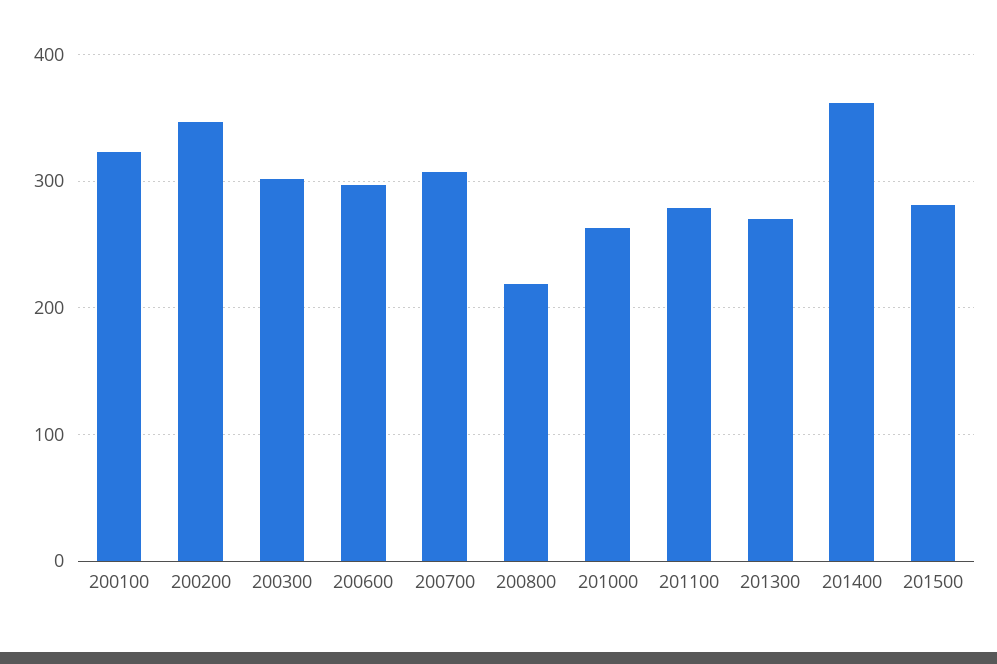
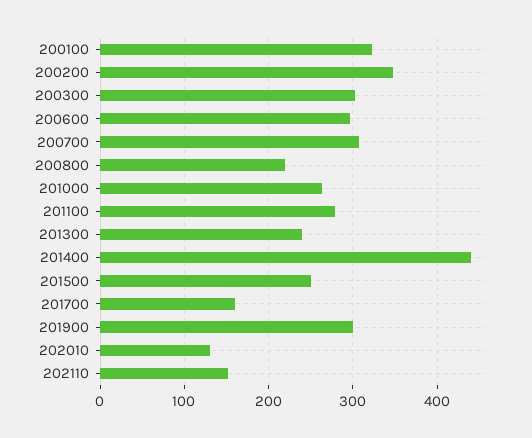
201300: 270 -> 240
201400: 360 -> 440
201500: 280 -> 250
201700: none -> 160
201900: none -> 300
202010: none -> 130
202110: none -> 150

